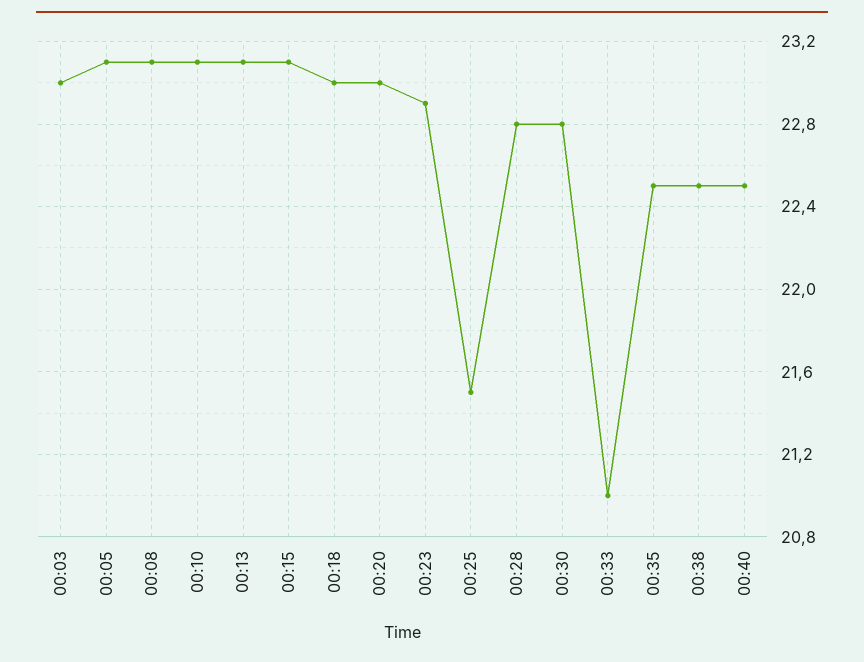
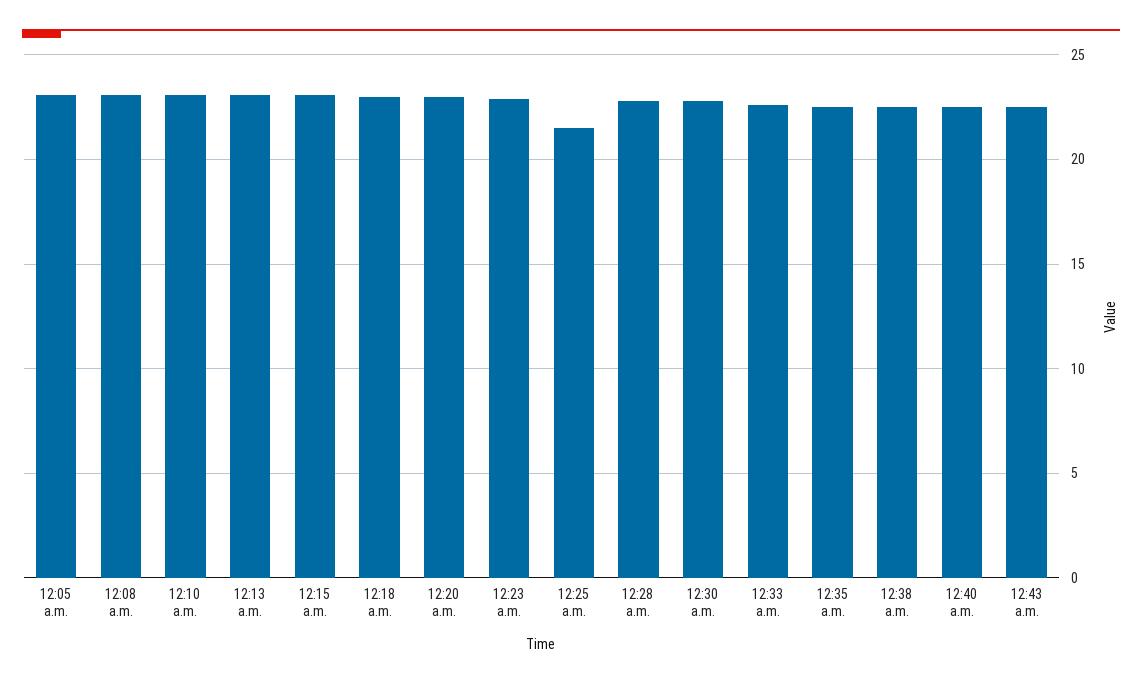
00:03: 23 -> none
00:33: 21 -> 22.5
12:43 a.m.: none -> 22.5

